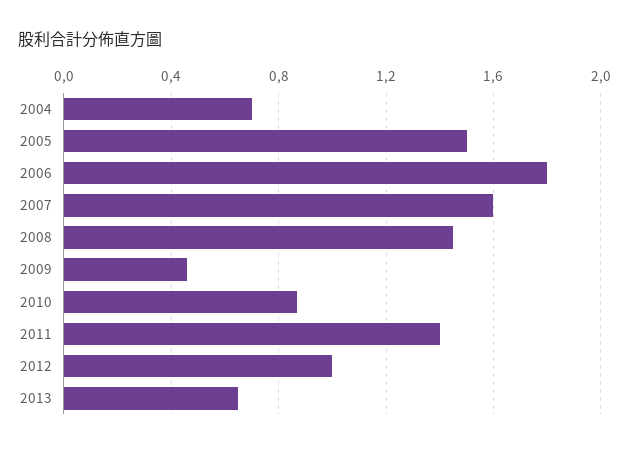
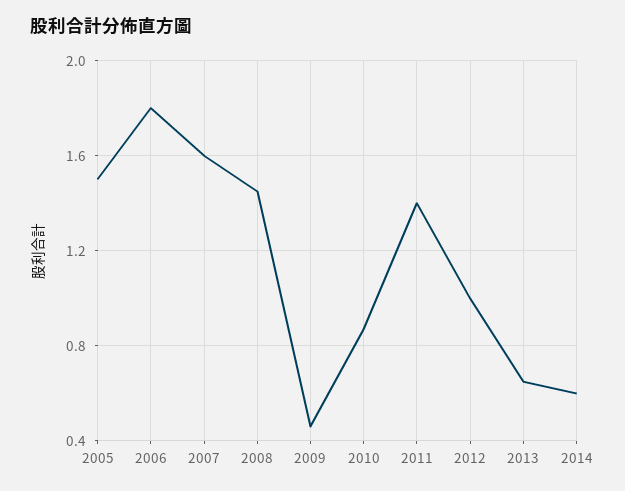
2004: 0.7 -> none
2014: none -> 0.6

